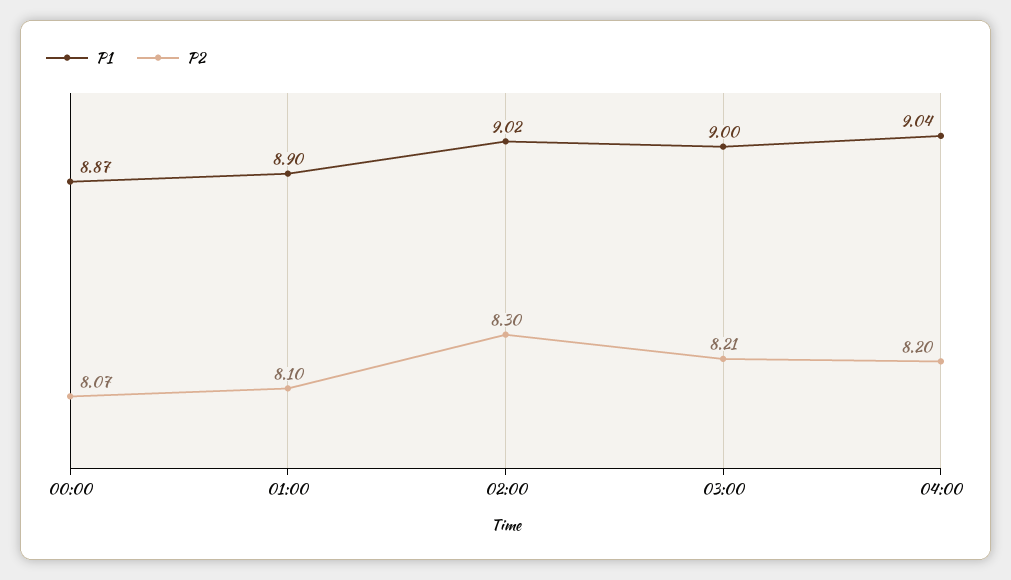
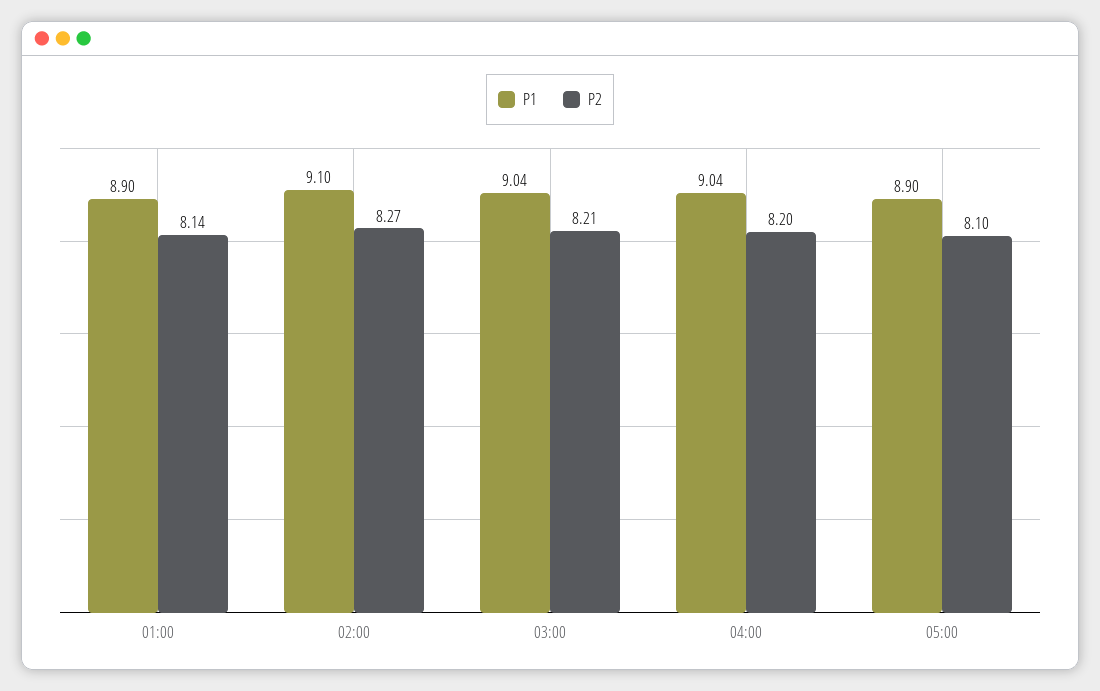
P1, 00:00: 8.87 -> none
P2, 00:00: 8.07 -> none
P2, 01:00: 8.1 -> 8.14
P1, 02:00: 9.02 -> 9.1
P2, 02:00: 8.3 -> 8.27
P1, 03:00: 9 -> 9.04
P1, 05:00: none -> 8.9
P2, 05:00: none -> 8.1

